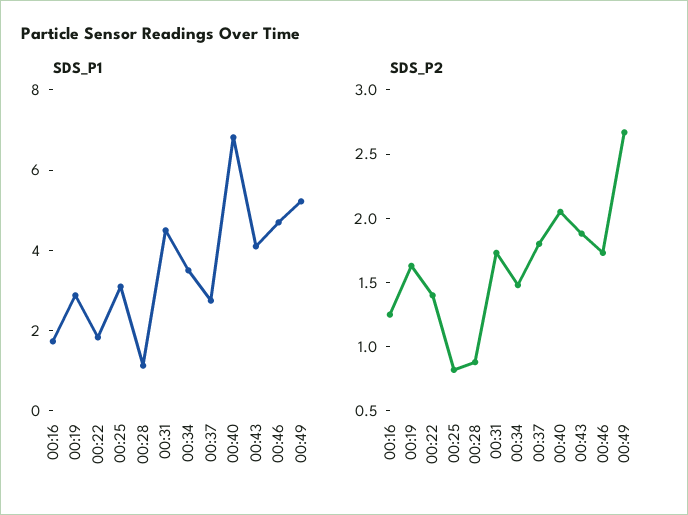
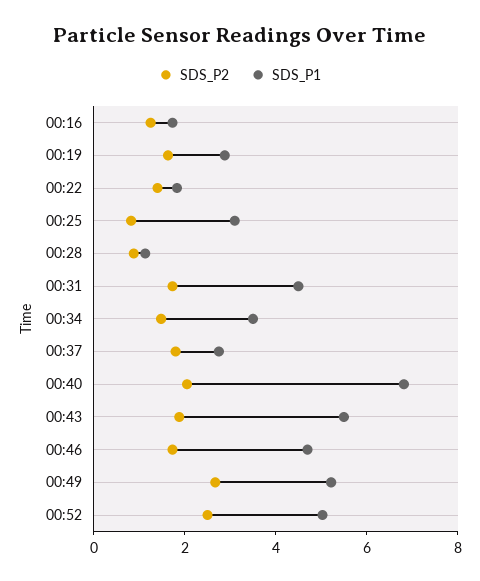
SDS_P1, 00:43: 4 -> 5.5
SDS_P2, 00:52: none -> 2.5
SDS_P1, 00:52: none -> 5

